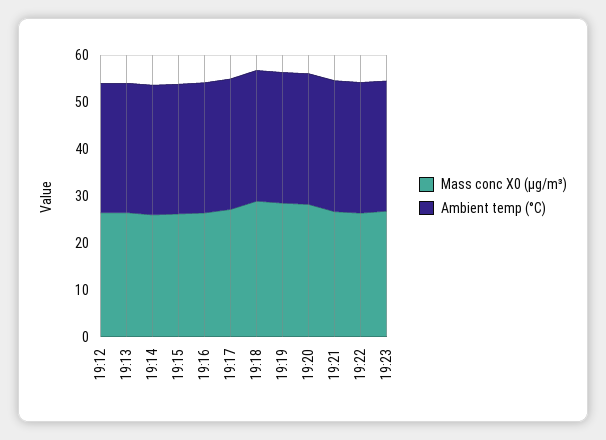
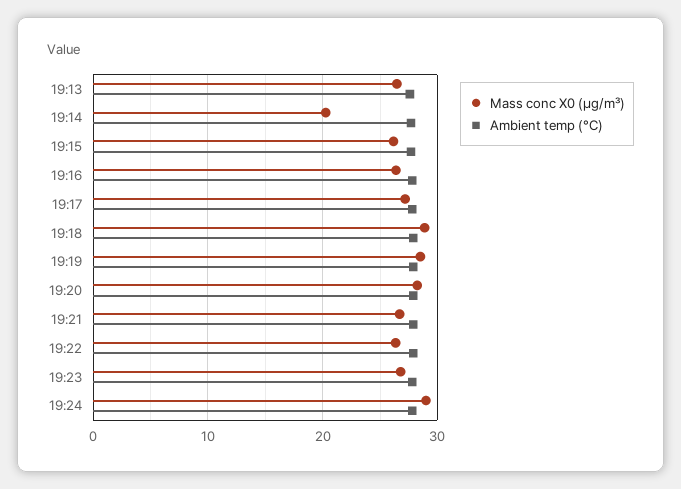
Mass conc X0 (μg/m³), 19:12: 26 -> none
Ambient temp (°C), 19:12: 28 -> none
Mass conc X0 (μg/m³), 19:14: 26 -> 20
Mass conc X0 (μg/m³), 19:24: none -> 29
Ambient temp (°C), 19:24: none -> 28

